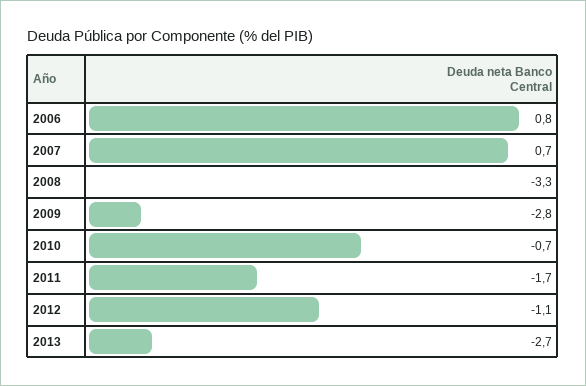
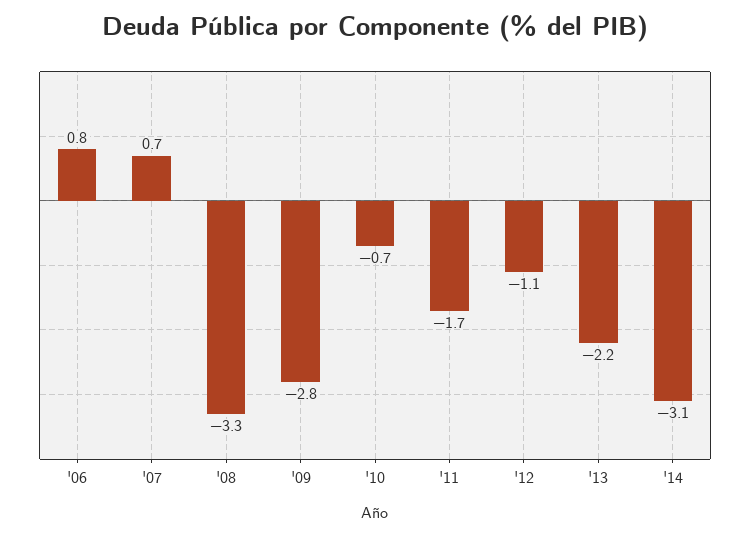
2013: -2.7 -> -2.2
'14: none -> -3.1

